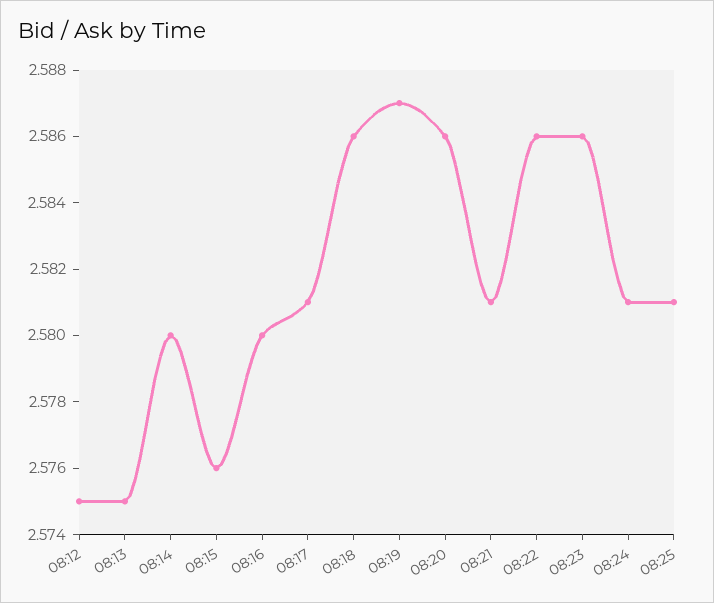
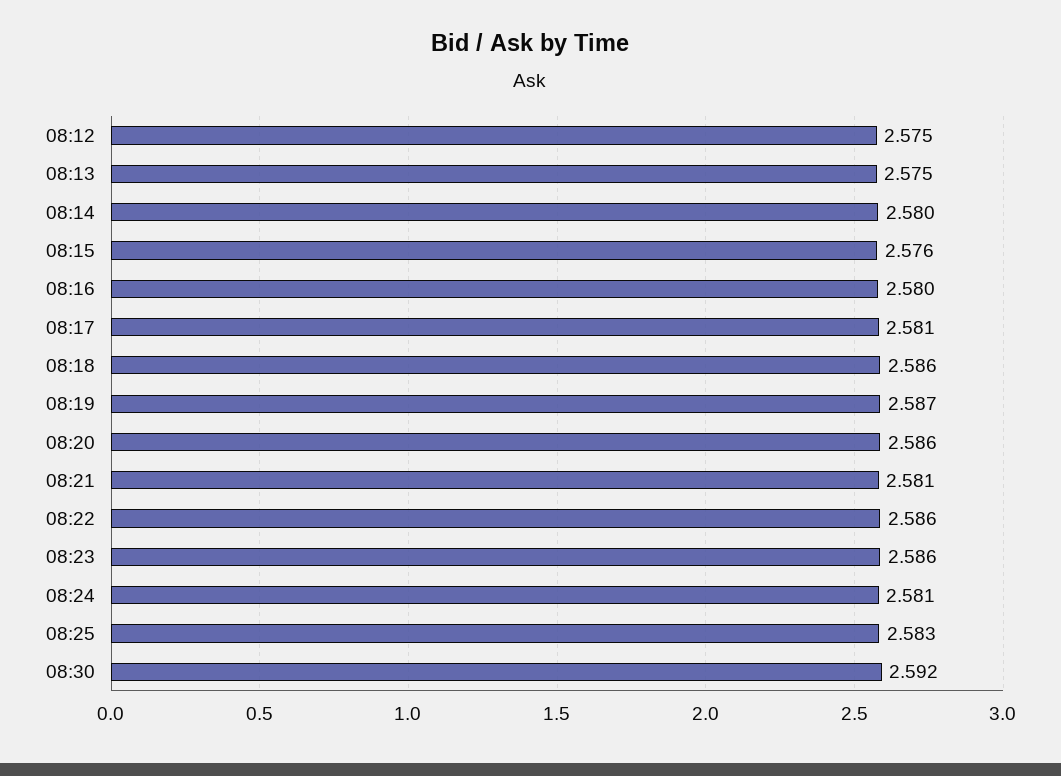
08:25: 2.581 -> 2.583
08:30: none -> 2.592

